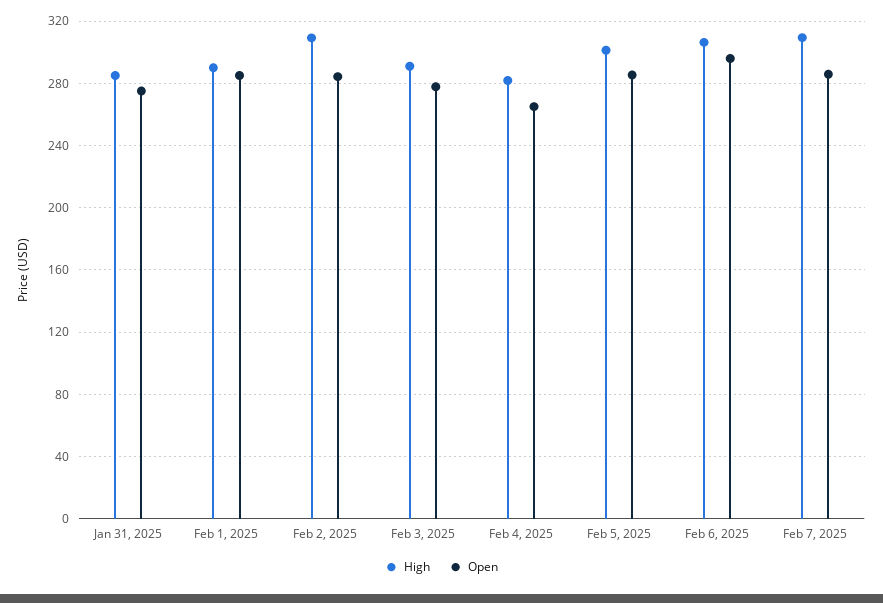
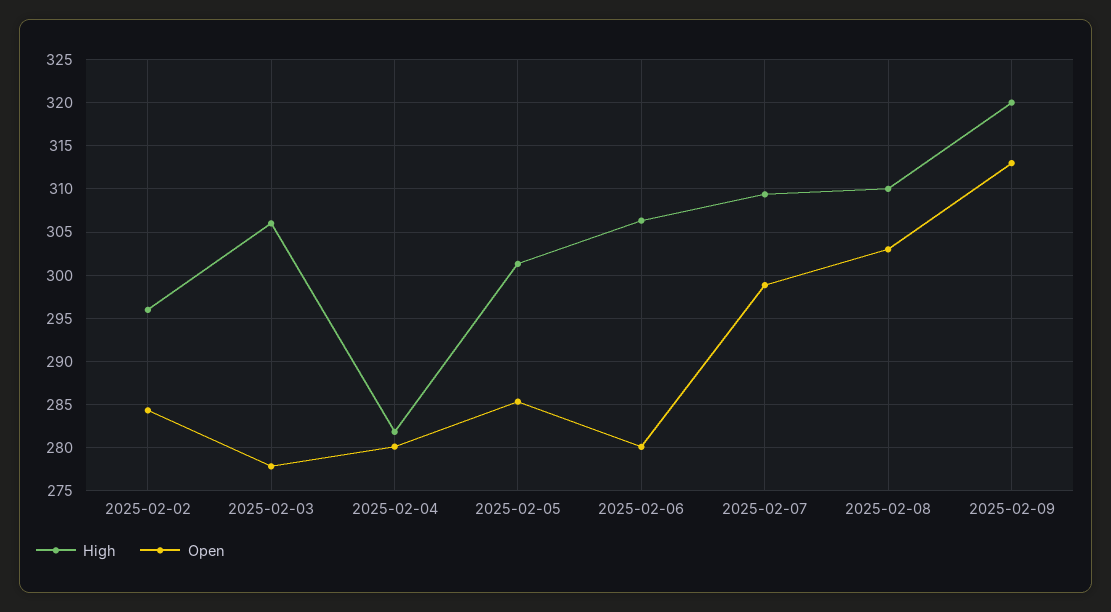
High, Jan 31, 2025: 285 -> none
Open, Jan 31, 2025: 275 -> none
High, Feb 1, 2025: 290 -> none
Open, Feb 1, 2025: 285 -> none
High, Feb 2, 2025: 310 -> 296
High, Feb 3, 2025: 290 -> 306
Open, Feb 4, 2025: 265 -> 280
Open, Feb 6, 2025: 295 -> 280
Open, Feb 7, 2025: 285 -> 299
High, 2025-02-08: none -> 310
Open, 2025-02-08: none -> 303
High, 2025-02-09: none -> 320
Open, 2025-02-09: none -> 313

